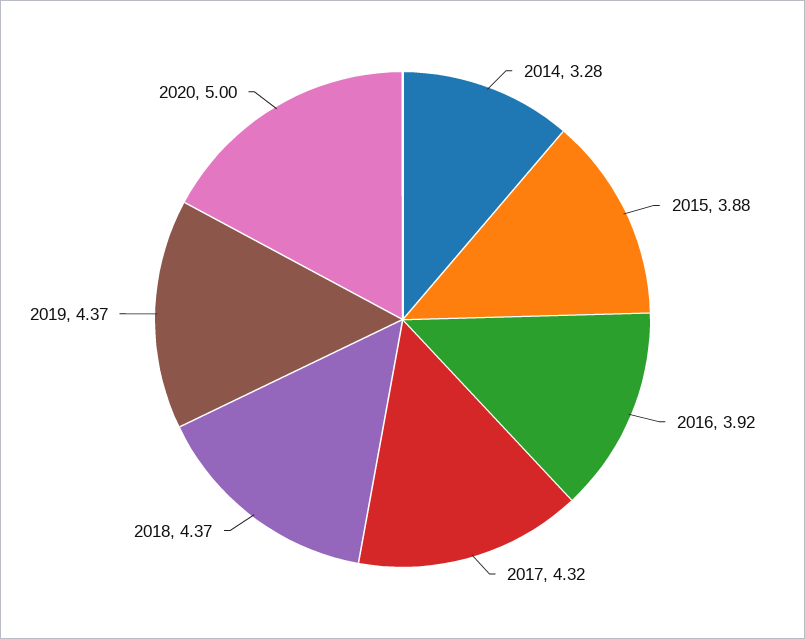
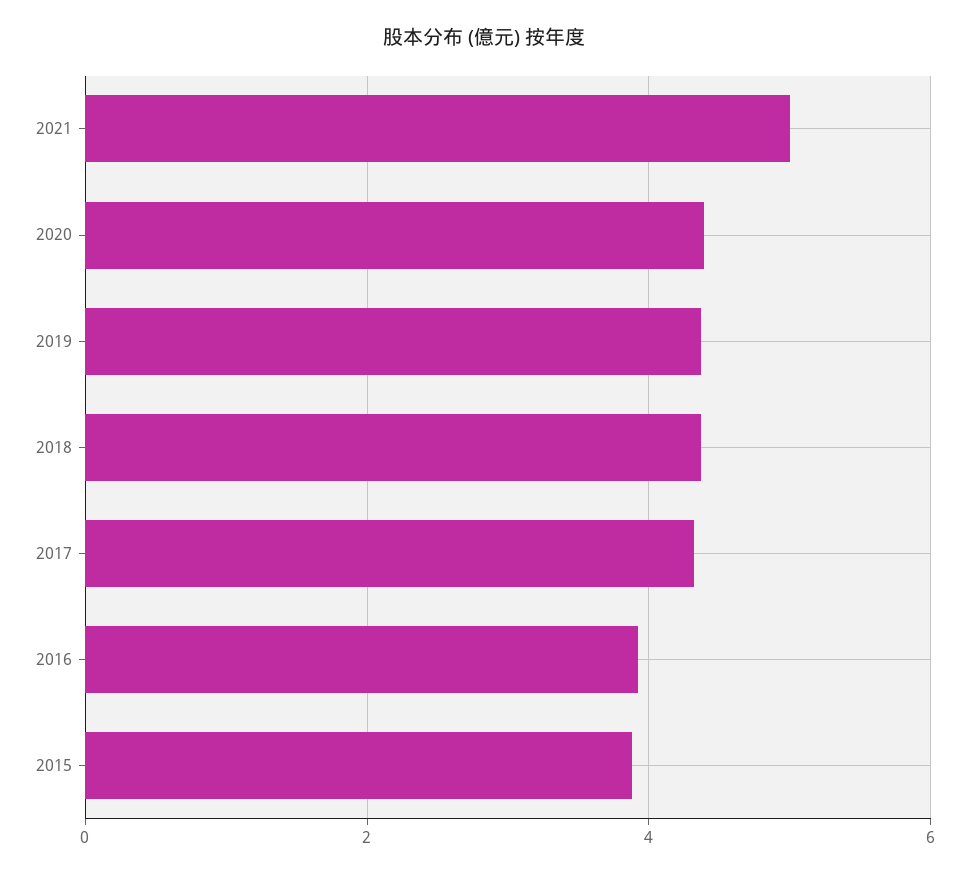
2014: 3.28 -> none
2020: 5 -> 4.4
2021: none -> 5

